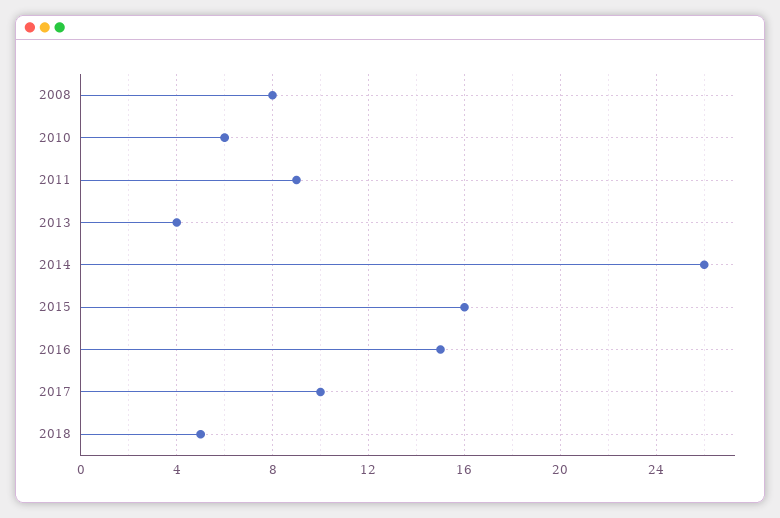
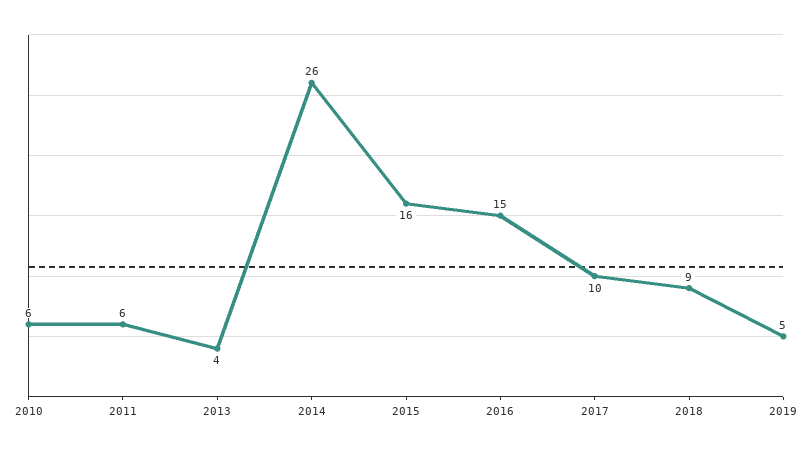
2008: 8 -> none
2011: 9 -> 6
2018: 5 -> 9
2019: none -> 5

